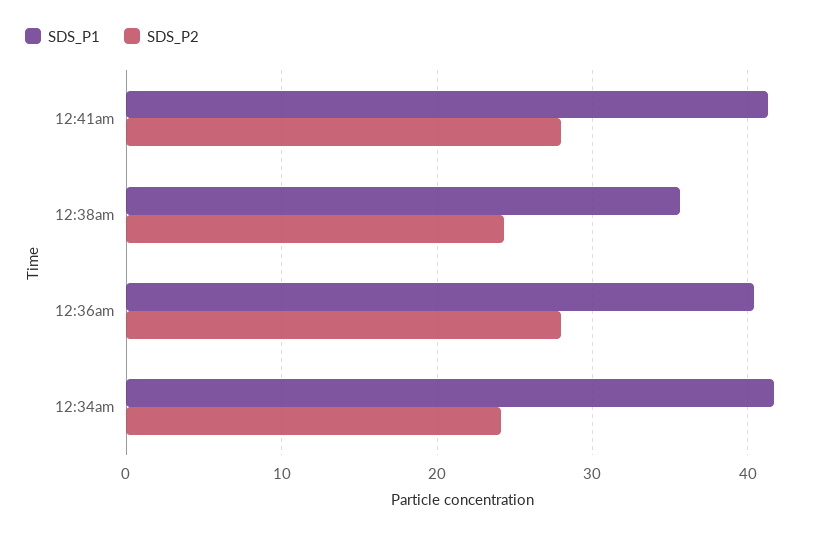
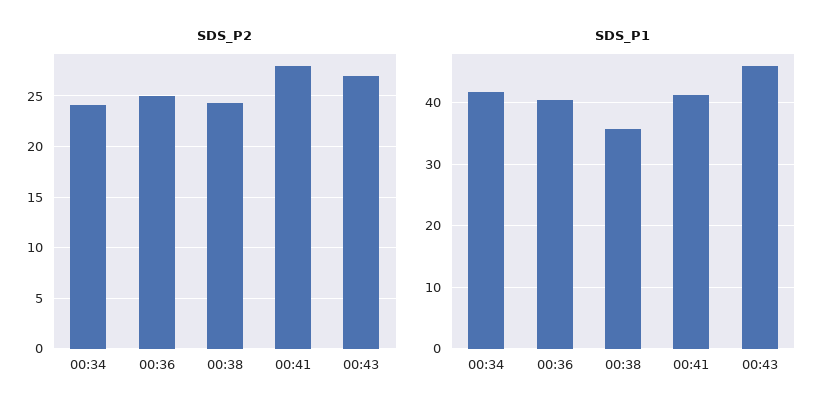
SDS_P2, 12:36am: 28 -> 25
SDS_P2, 00:43: none -> 27
SDS_P1, 00:43: none -> 46

